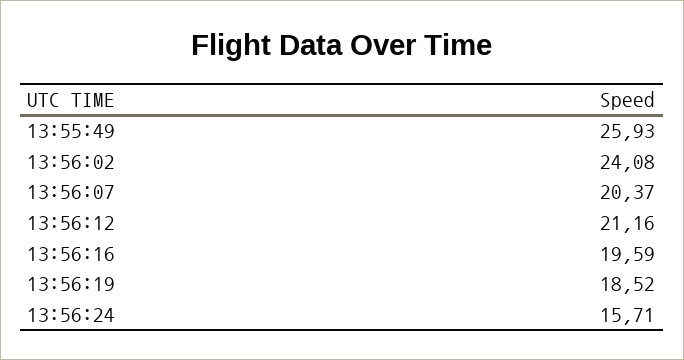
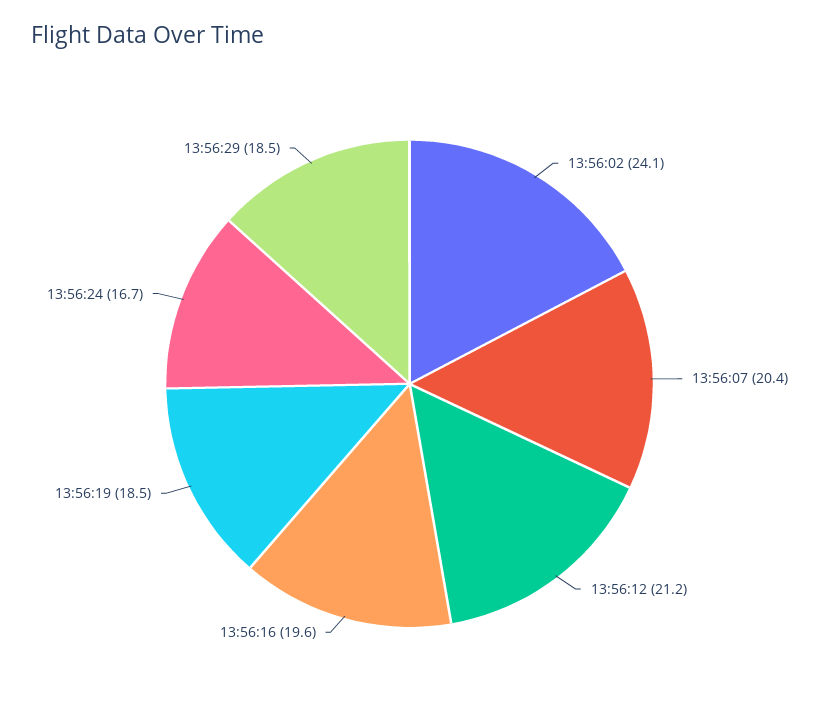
13:55:49: 25.93 -> none
13:56:24: 15.71 -> 16.7
13:56:29: none -> 18.5

